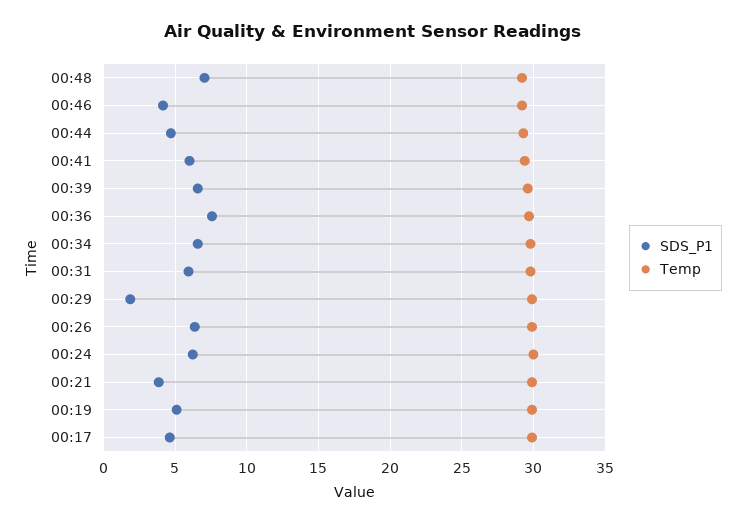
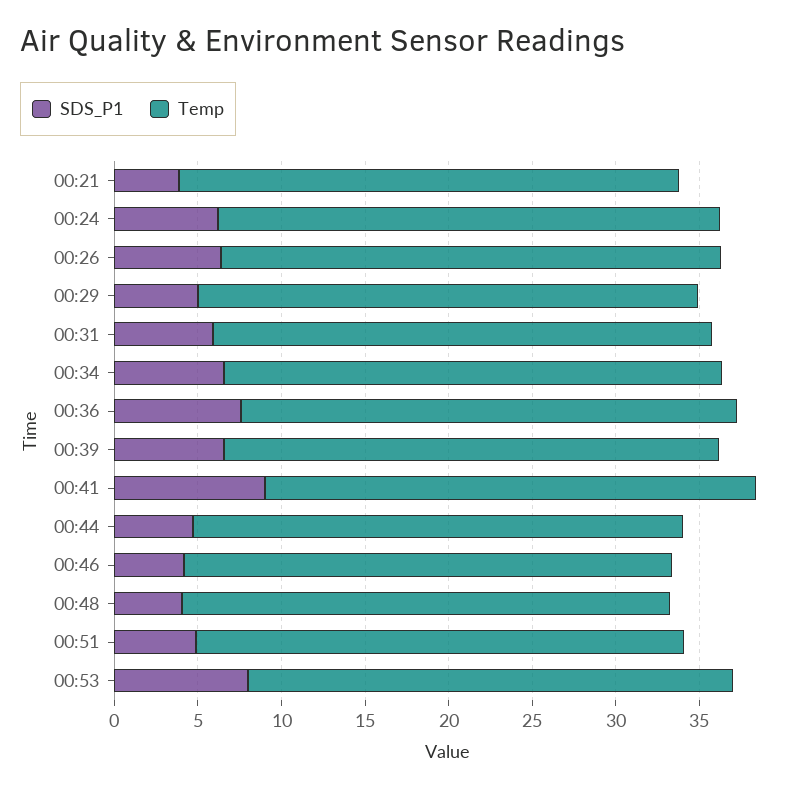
SDS_P1, 00:48: 7 -> 4
SDS_P1, 00:41: 6 -> 9
SDS_P1, 00:29: 2 -> 5
SDS_P1, 00:19: 5 -> none
Temp, 00:19: 30 -> none
SDS_P1, 00:17: 4.5 -> none
Temp, 00:17: 30 -> none
SDS_P1, 00:51: none -> 5
Temp, 00:51: none -> 29
SDS_P1, 00:53: none -> 8
Temp, 00:53: none -> 29

